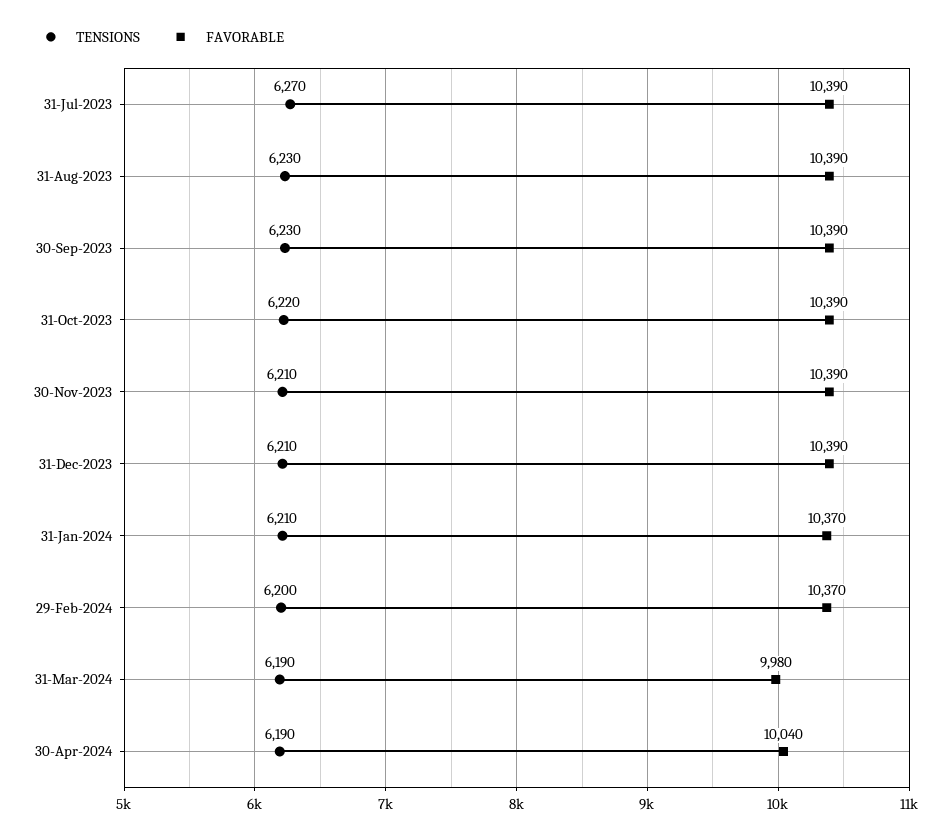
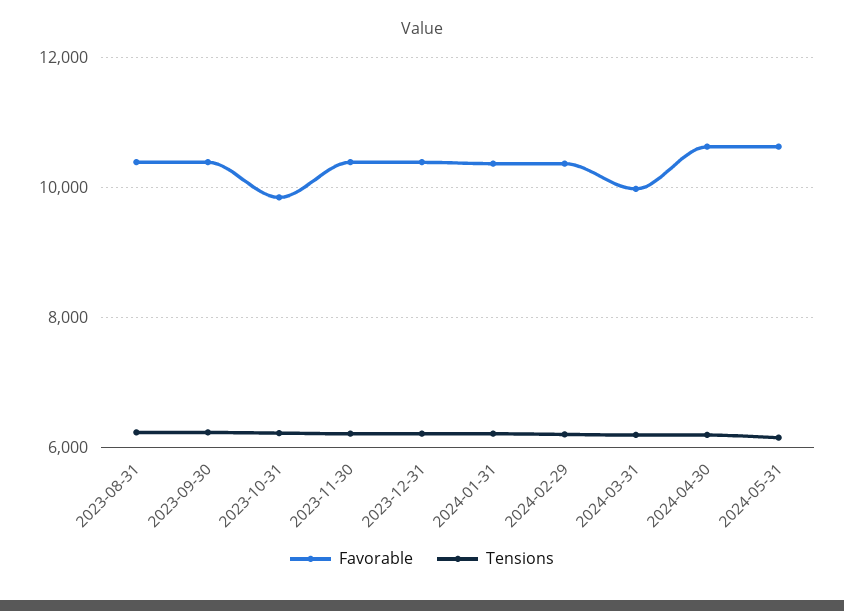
TENSIONS, 31-Jul-2023: 6270 -> none
FAVORABLE, 31-Jul-2023: 10390 -> none
FAVORABLE, 31-Oct-2023: 10390 -> 9800
FAVORABLE, 30-Apr-2024: 10040 -> 10600
FAVORABLE, 2024-05-31: none -> 10600
TENSIONS, 2024-05-31: none -> 6200

